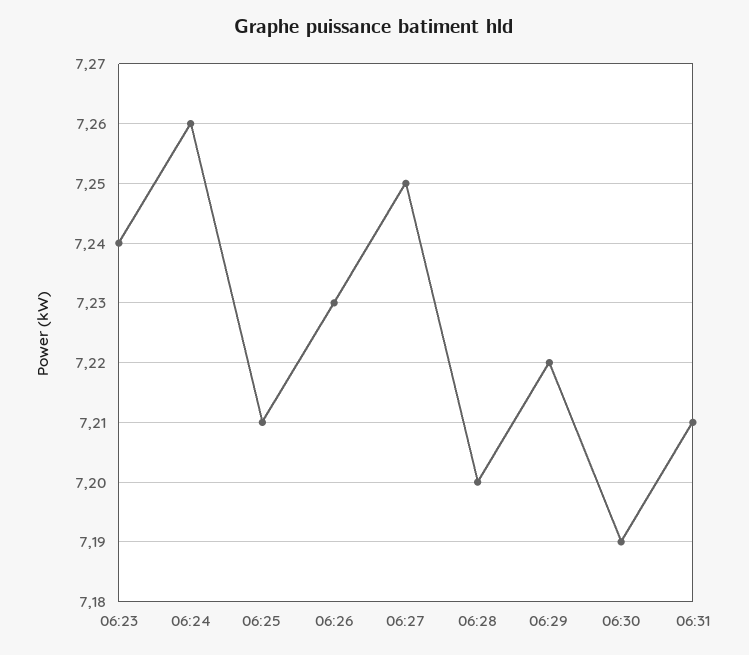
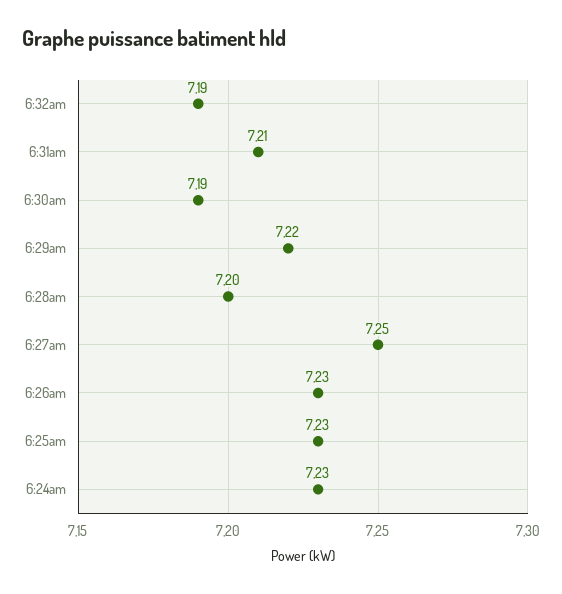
06:23: 7.24 -> none
06:24: 7.26 -> 7.23
06:25: 7.21 -> 7.23
6:32am: none -> 7.19

